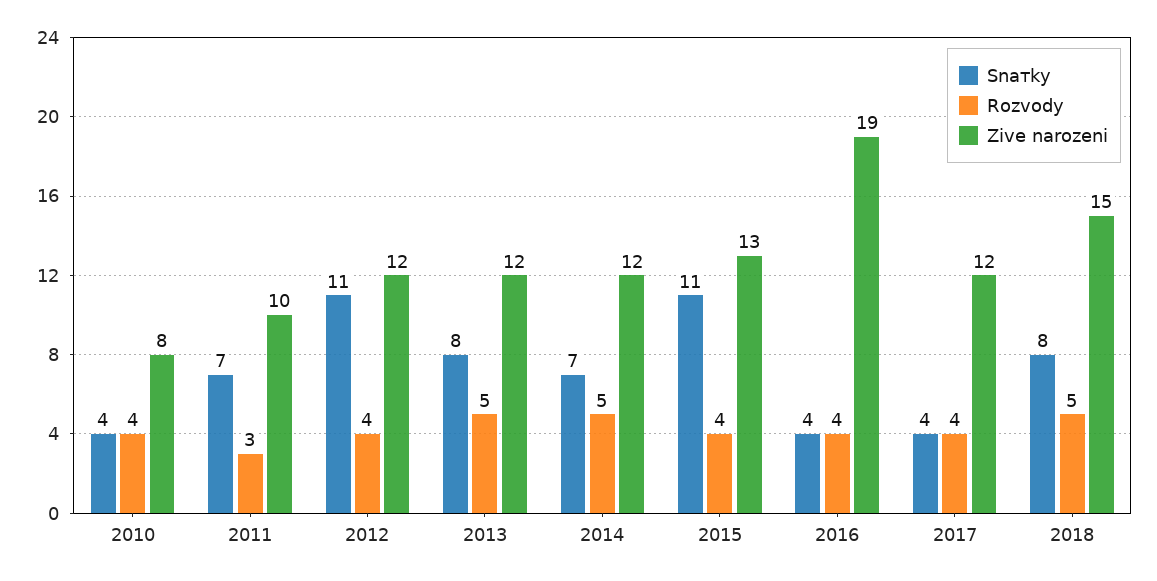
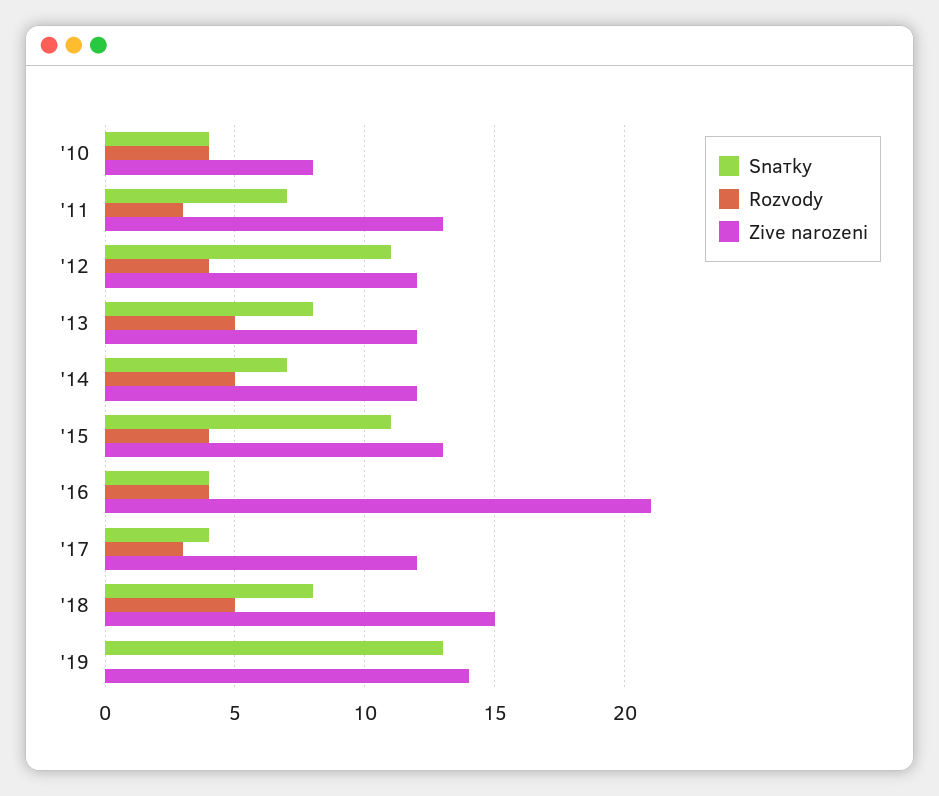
Zive narozeni, 2011: 10 -> 13
Zive narozeni, 2016: 19 -> 21
Rozvody, 2017: 4 -> 3
Snатky, '19: none -> 13
Rozvody, '19: none -> 0
Zive narozeni, '19: none -> 14

